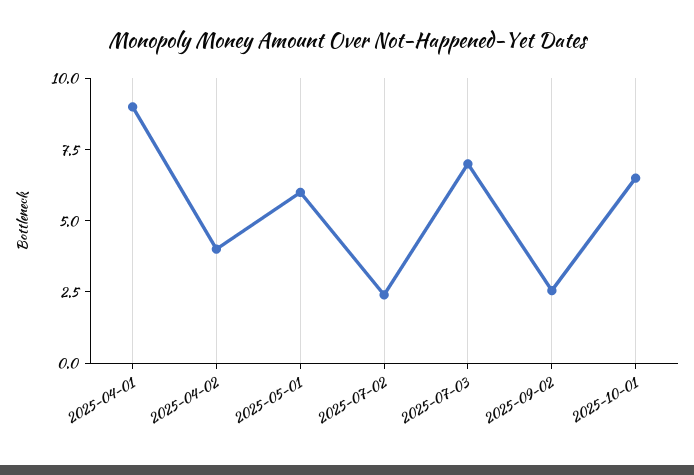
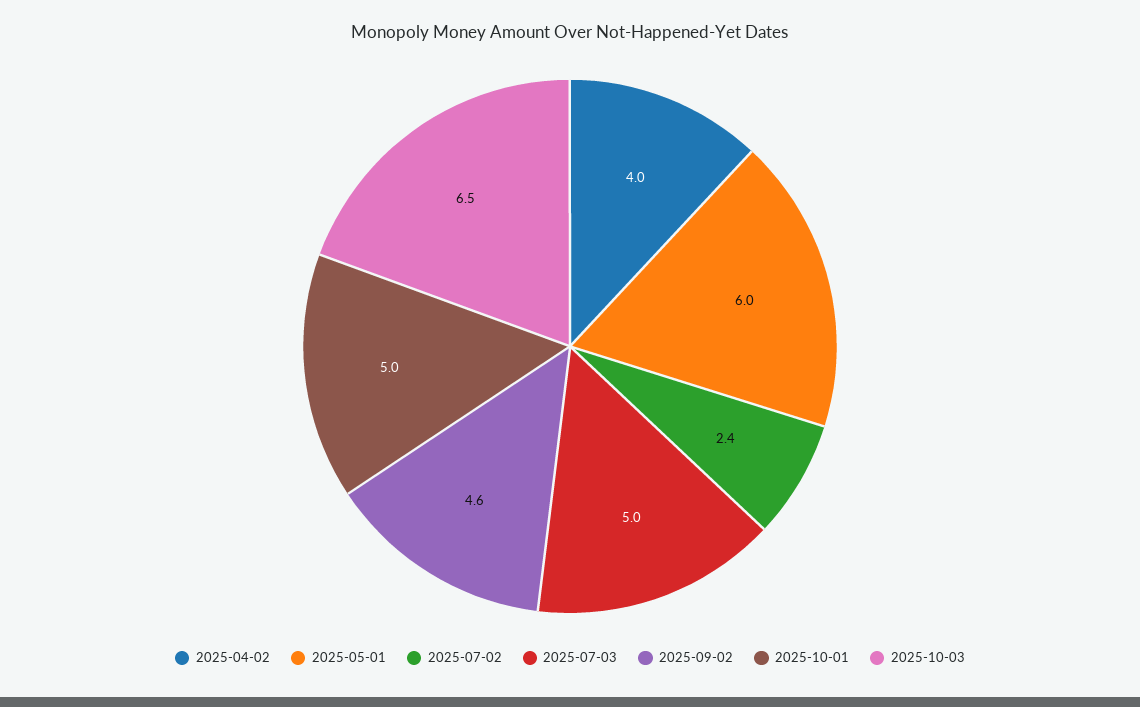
2025-04-01: 9 -> none
2025-07-03: 7 -> 5
2025-09-02: 2.5 -> 4.6
2025-10-01: 6.5 -> 5
2025-10-03: none -> 6.5

